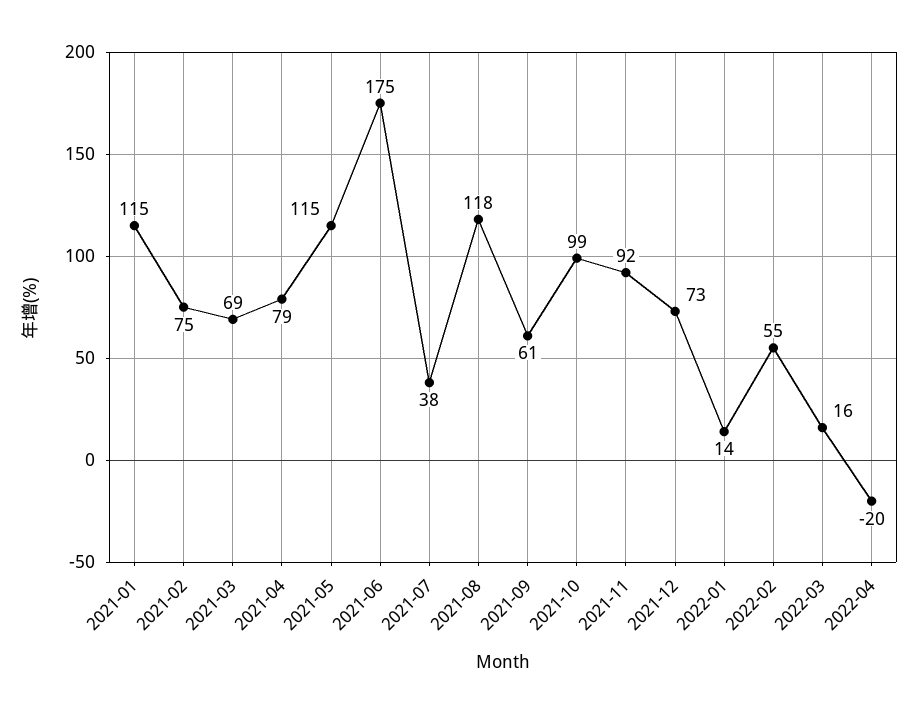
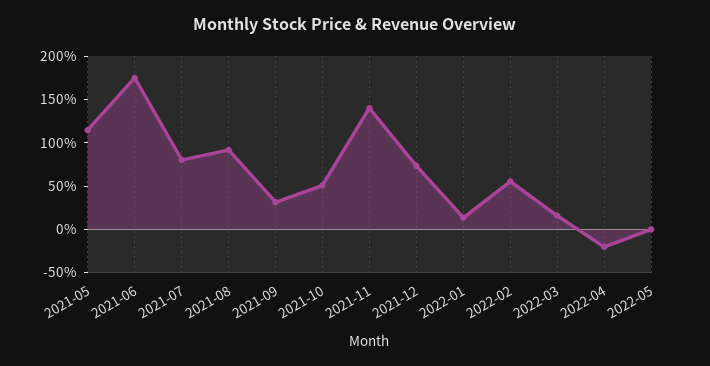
2021-01: 115 -> none
2021-02: 75 -> none
2021-03: 69 -> none
2021-04: 79 -> none
2021-07: 38 -> 80
2021-08: 118 -> 90
2021-09: 61 -> 30
2021-10: 99 -> 50
2021-11: 92 -> 140
2022-05: none -> 0

